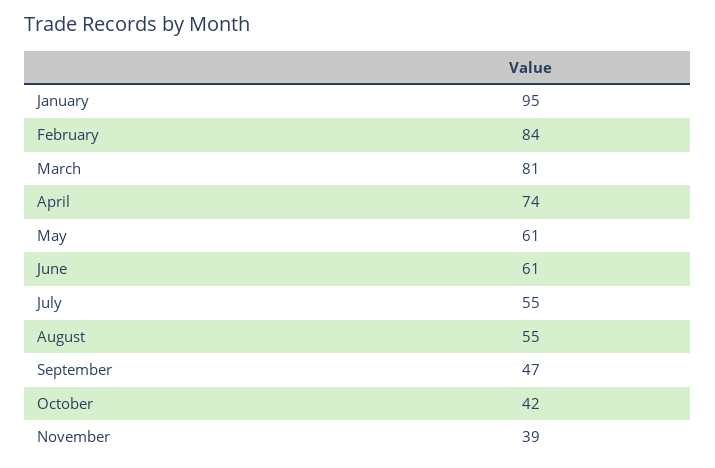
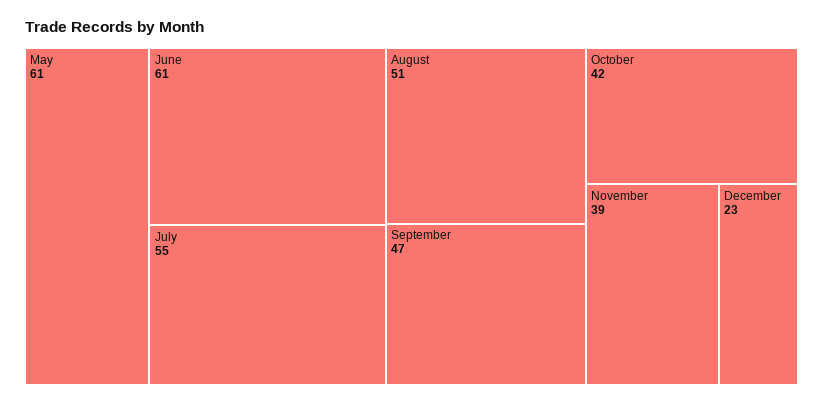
January: 95 -> none
February: 84 -> none
March: 81 -> none
April: 74 -> none
August: 55 -> 51
December: none -> 23

